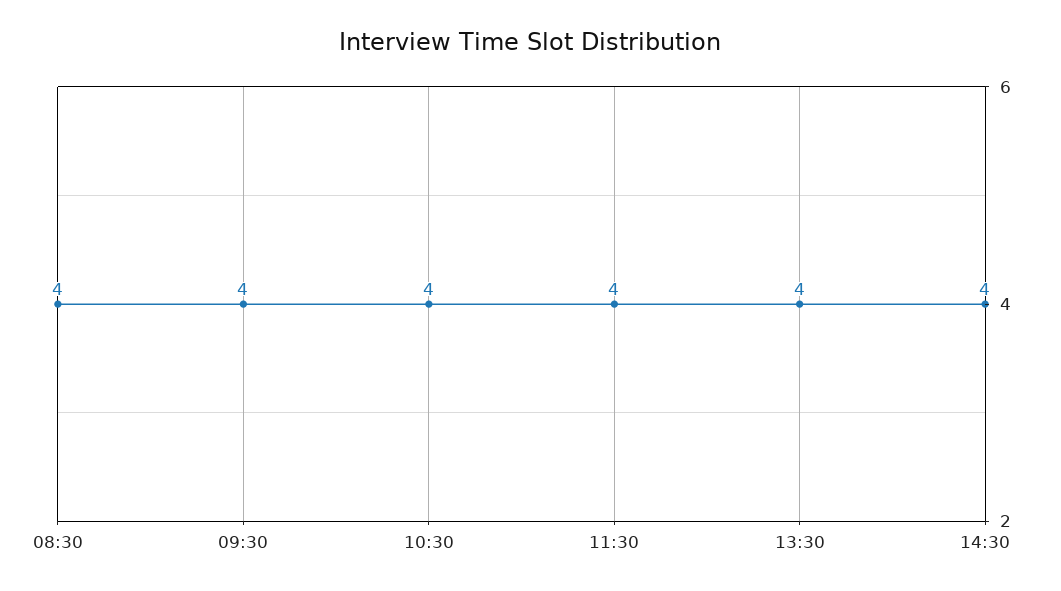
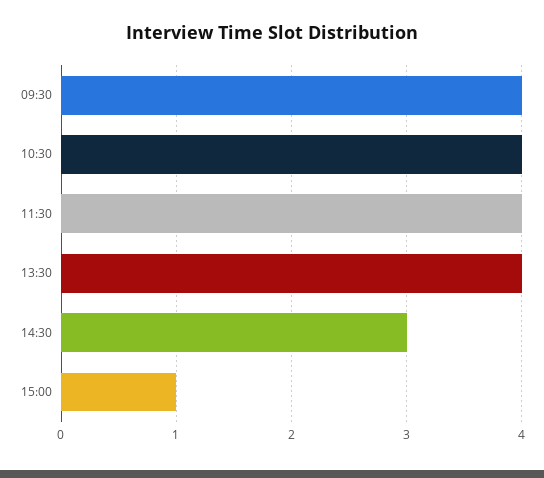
08:30: 4 -> none
14:30: 4 -> 3
15:00: none -> 1

